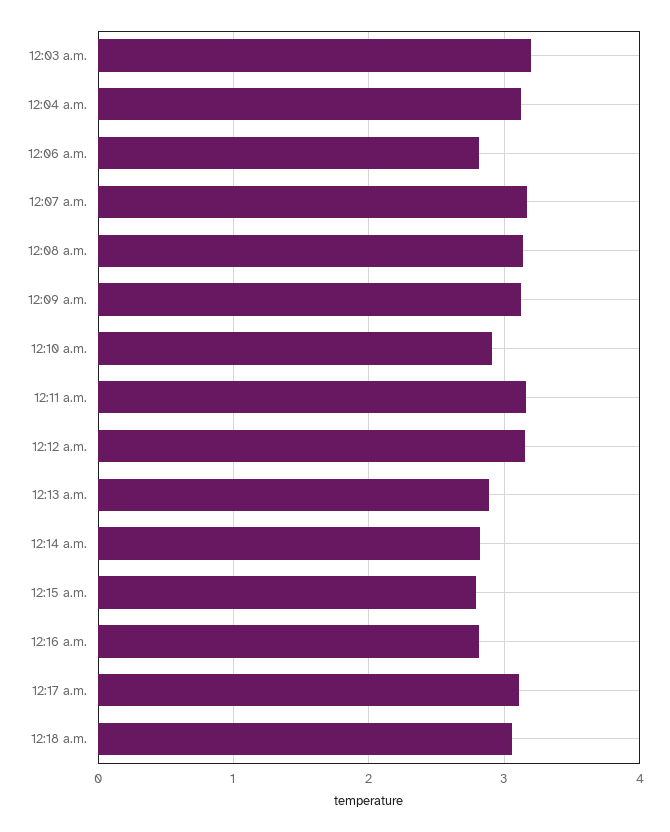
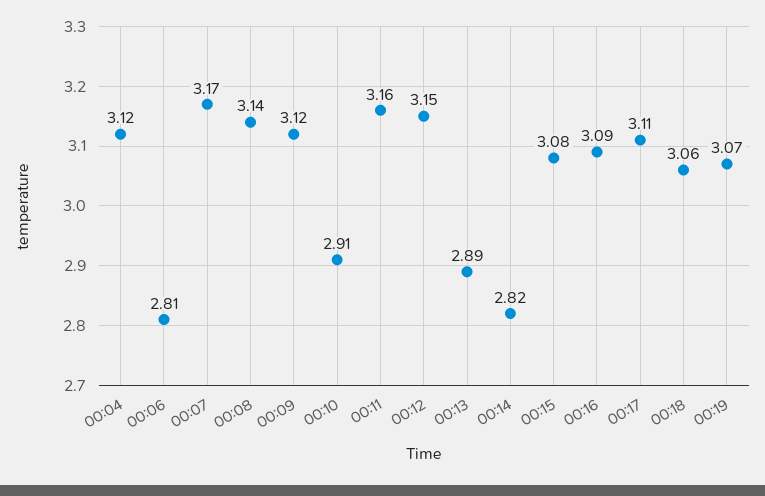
12:03 a.m.: 3.2 -> none
12:15 a.m.: 2.8 -> 3.08
12:16 a.m.: 2.8 -> 3.09
00:19: none -> 3.07

